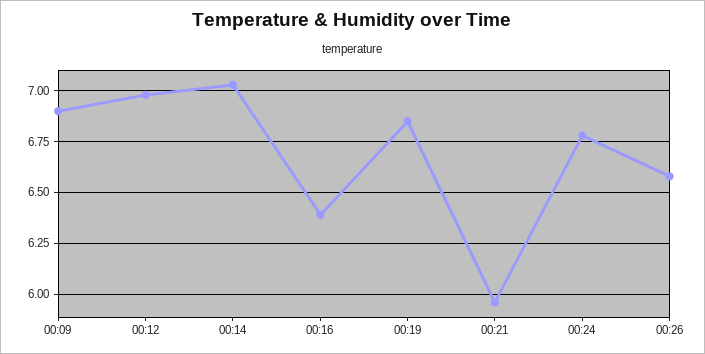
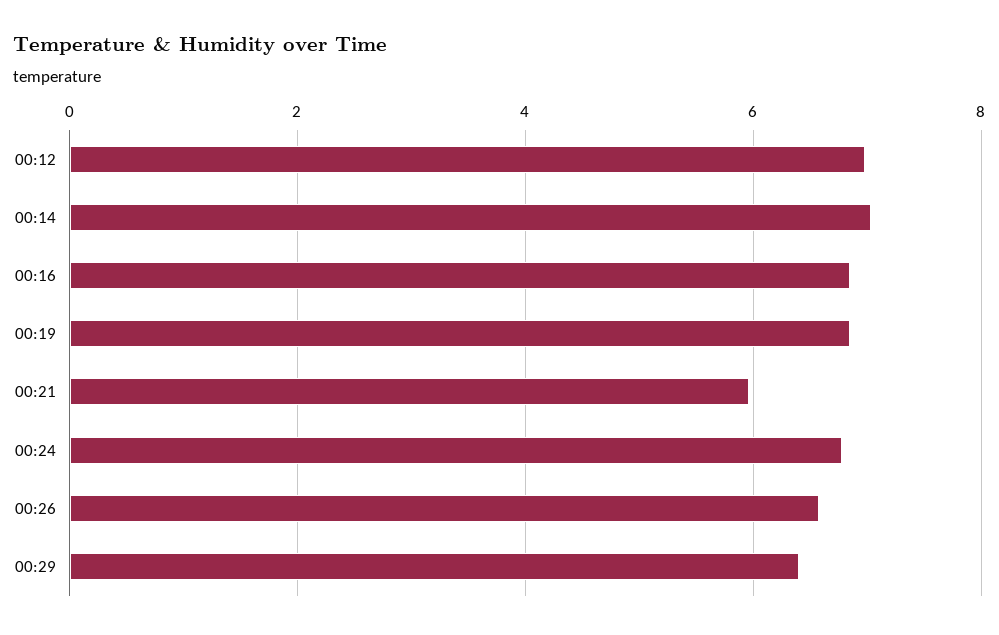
00:09: 6.9 -> none
00:16: 6.4 -> 6.8
00:29: none -> 6.4

